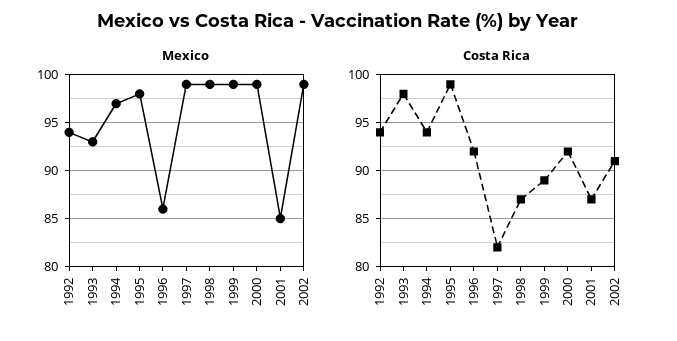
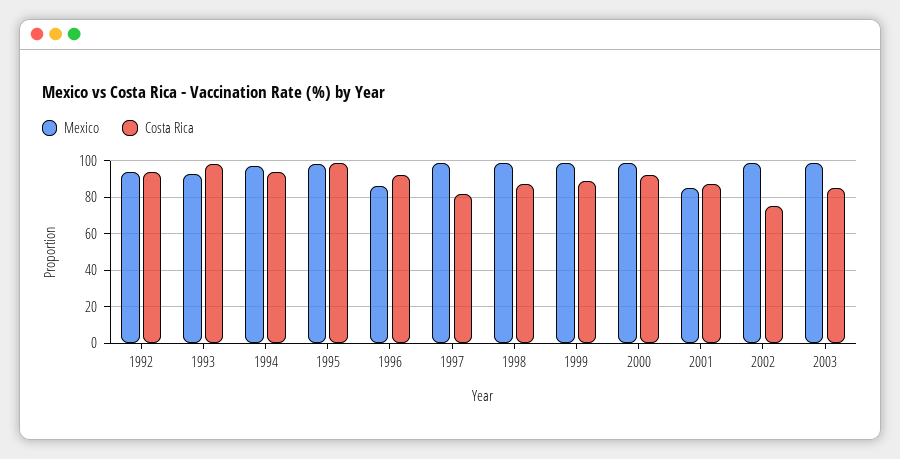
Costa Rica, 2002: 91 -> 75
Mexico, 2003: none -> 100
Costa Rica, 2003: none -> 85

